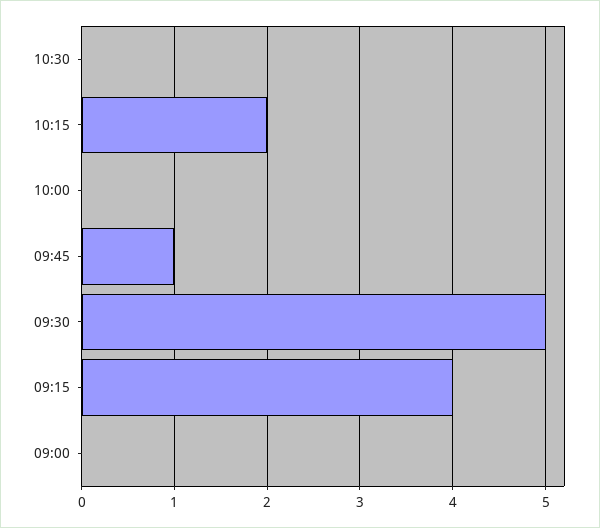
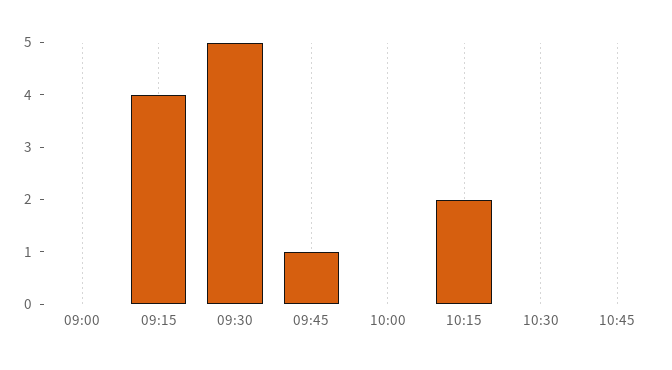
10:45: none -> 0

